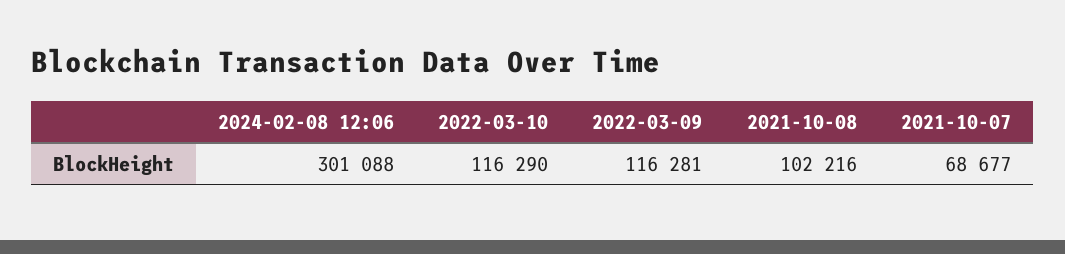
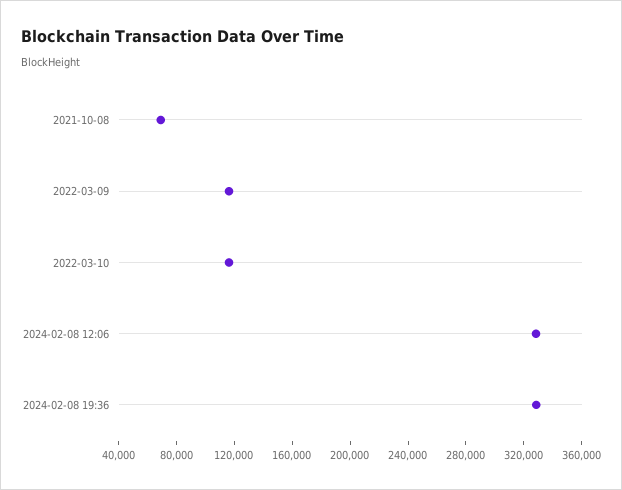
2024-02-08 12:06: 301088 -> 330000
2021-10-08: 102216 -> 70000
2021-10-07: 68677 -> none
2024-02-08 19:36: none -> 330000

